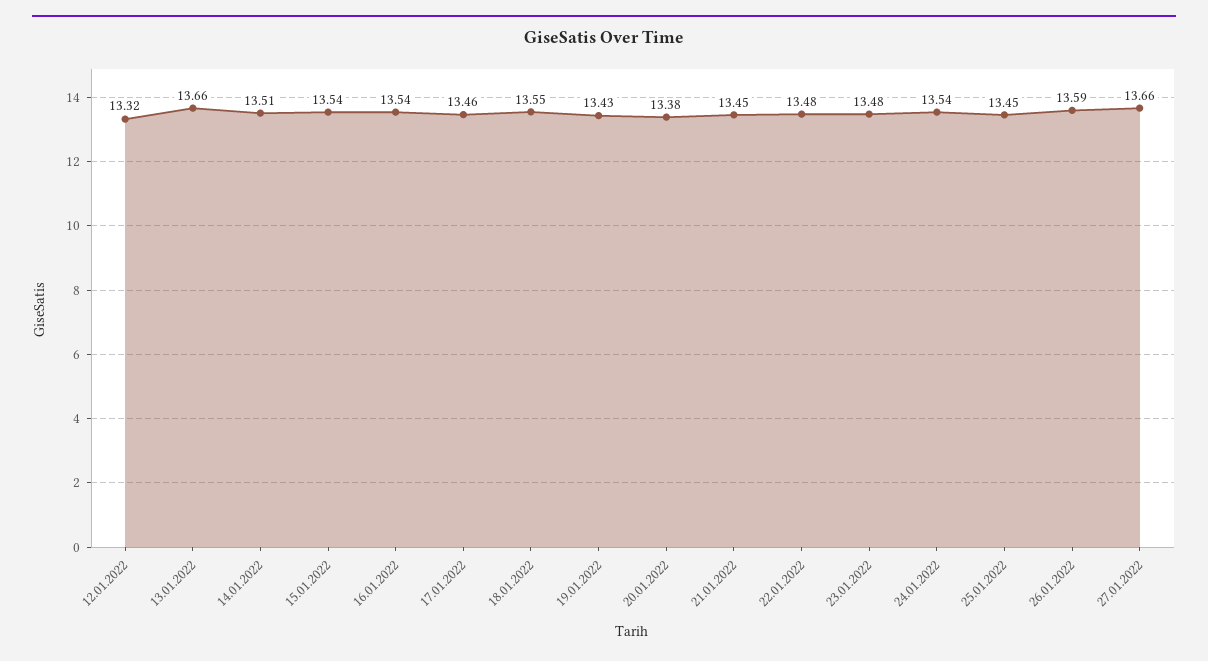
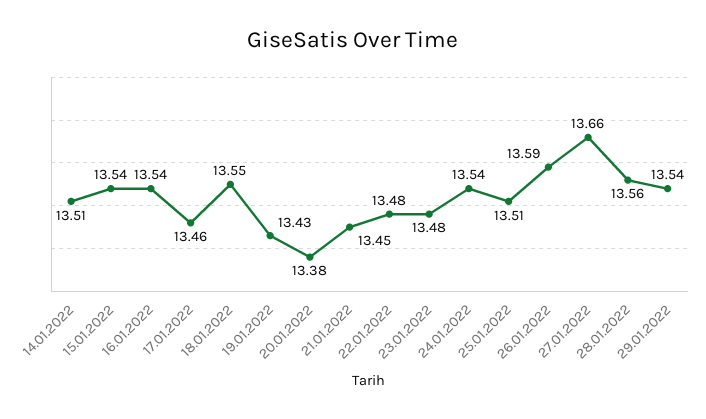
12.01.2022: 13.32 -> none
13.01.2022: 13.66 -> none
25.01.2022: 13.45 -> 13.51
28.01.2022: none -> 13.56
29.01.2022: none -> 13.54

